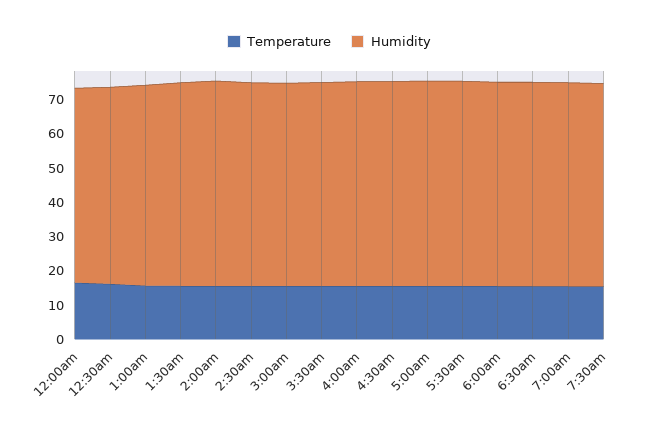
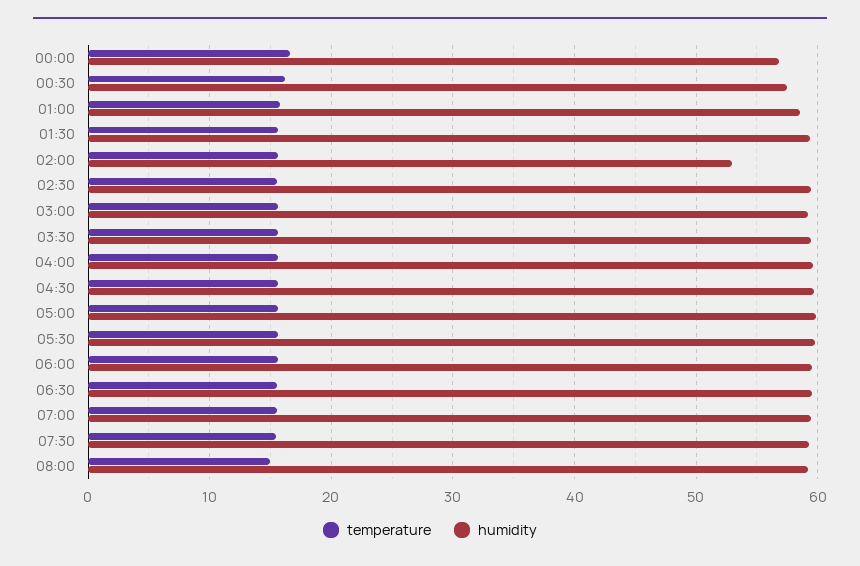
Humidity, 2:00am: 60 -> 53
Temperature, 08:00: none -> 15
Humidity, 08:00: none -> 59

